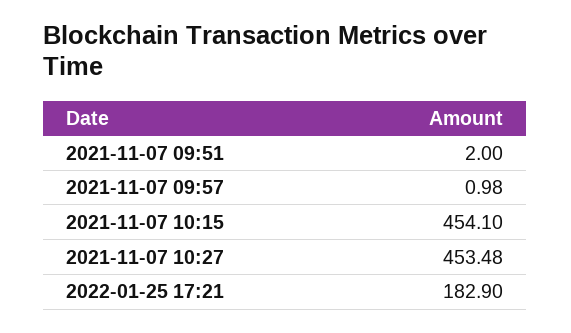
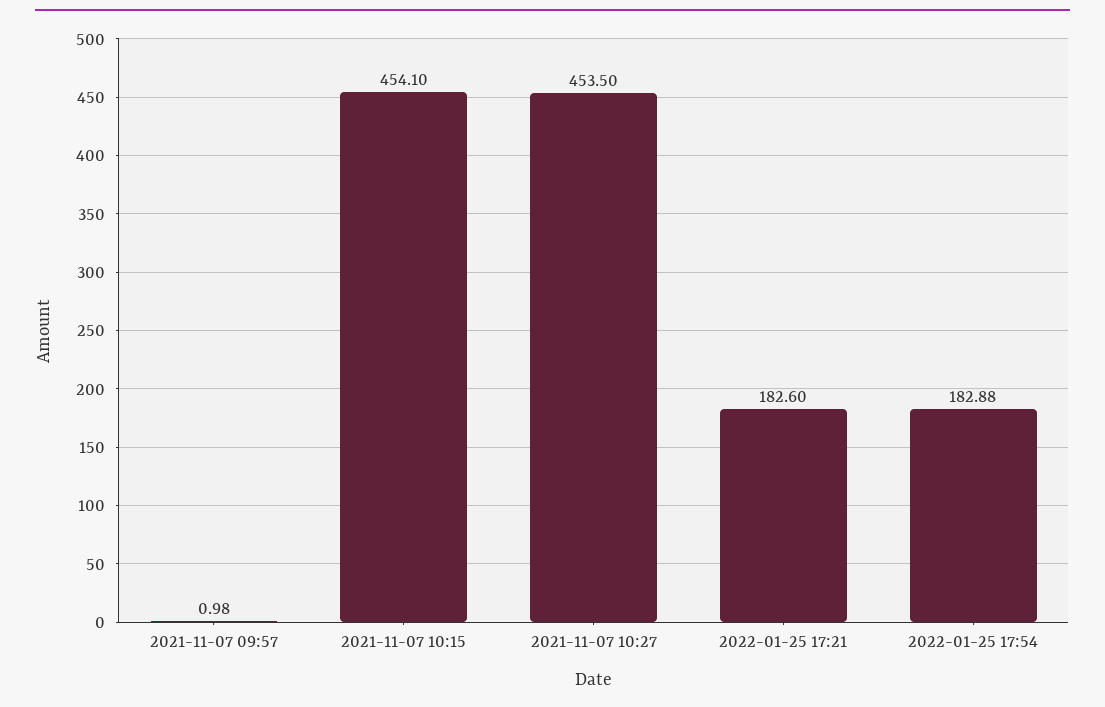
2021-11-07 09:51: 2 -> none
2021-11-07 10:27: 453.48 -> 453.5
2022-01-25 17:21: 182.9 -> 182.6
2022-01-25 17:54: none -> 182.88

